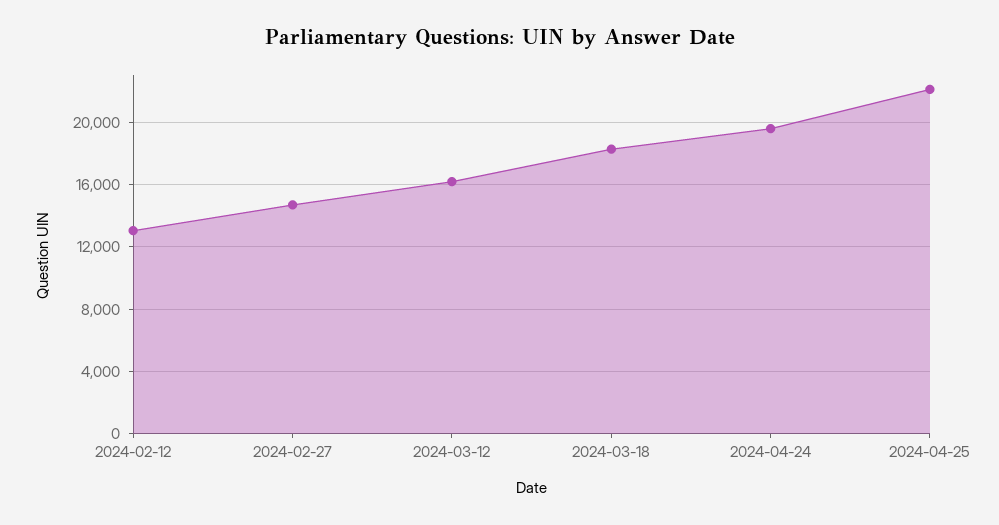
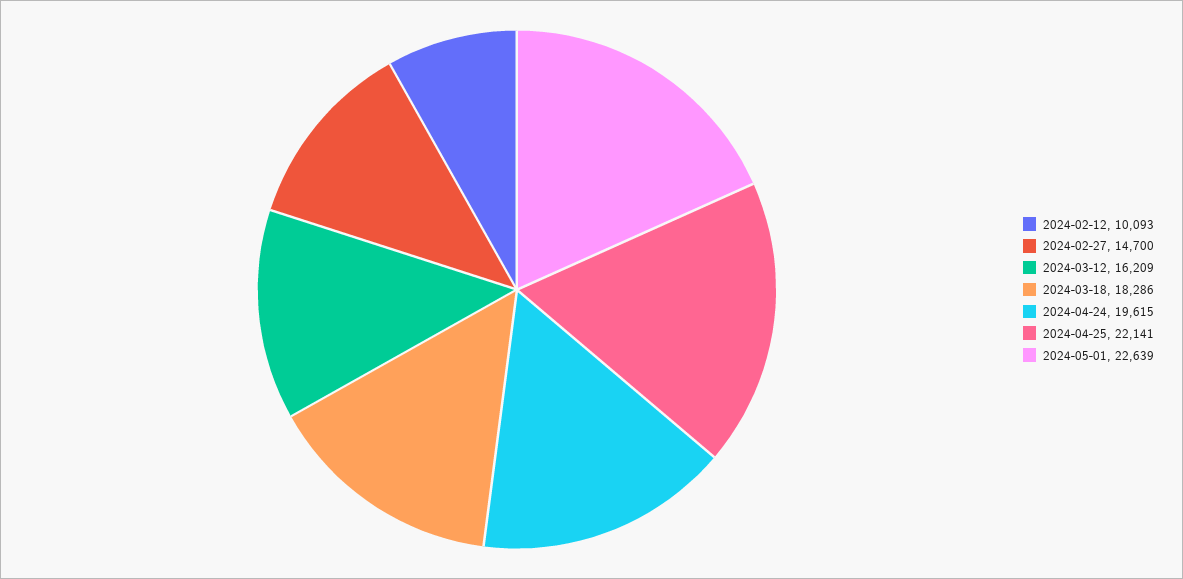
2024-02-12: 13000 -> 10093
2024-05-01: none -> 22639

